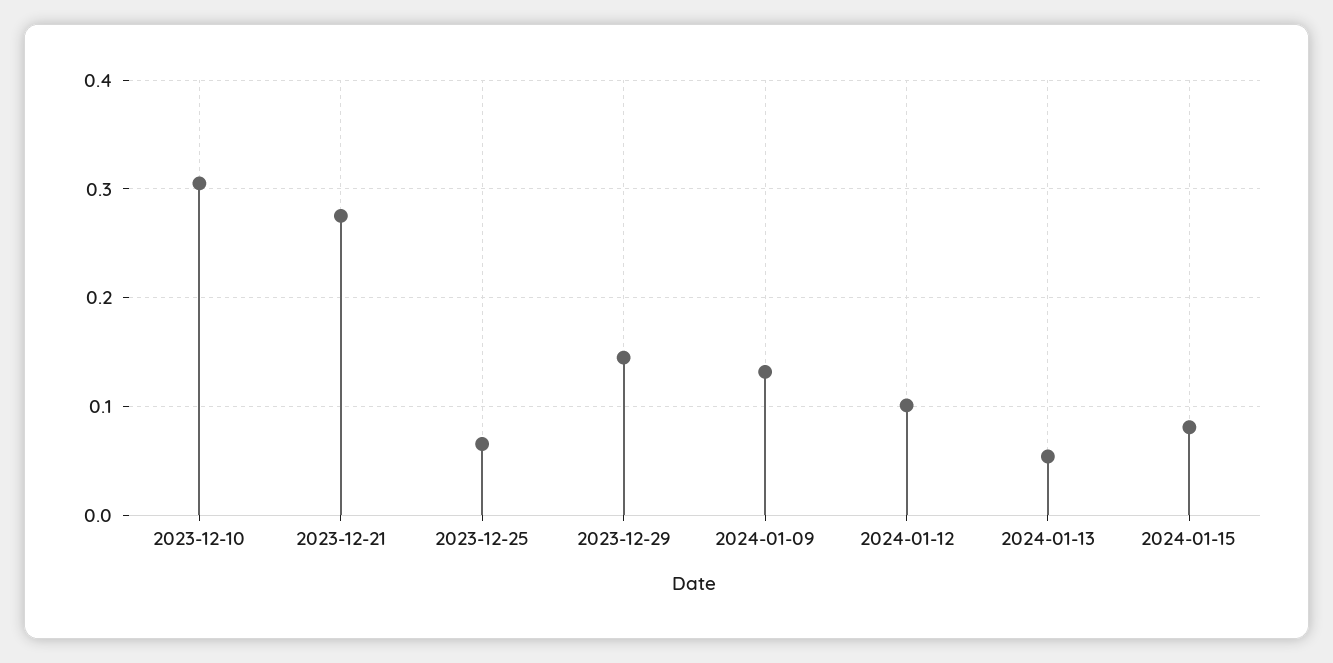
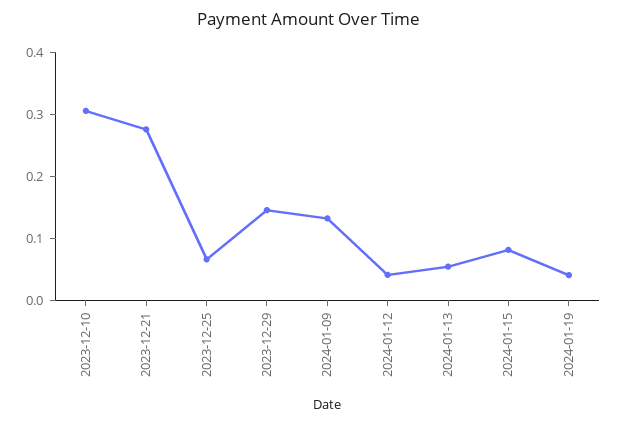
2024-01-12: 0.1 -> 0.04
2024-01-19: none -> 0.04

